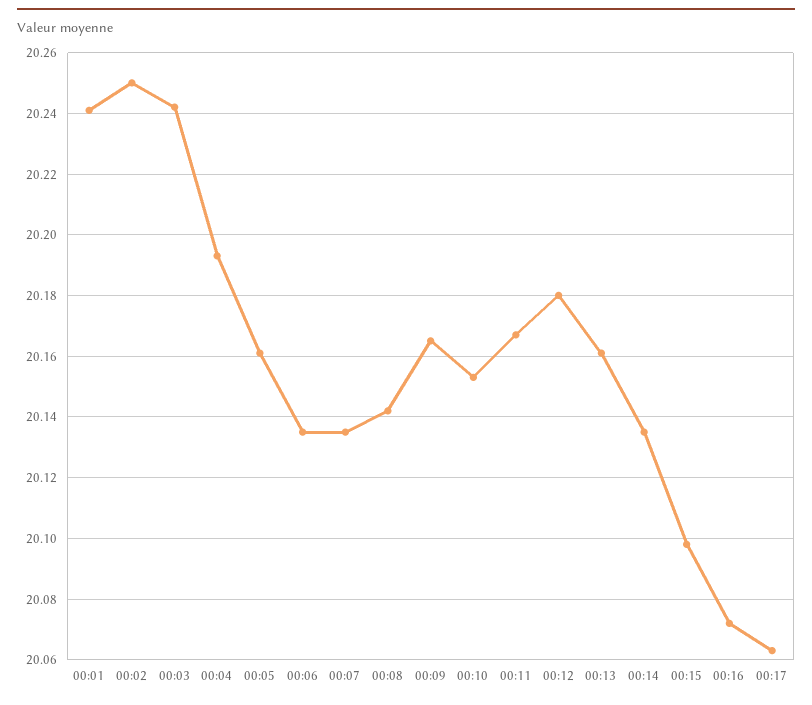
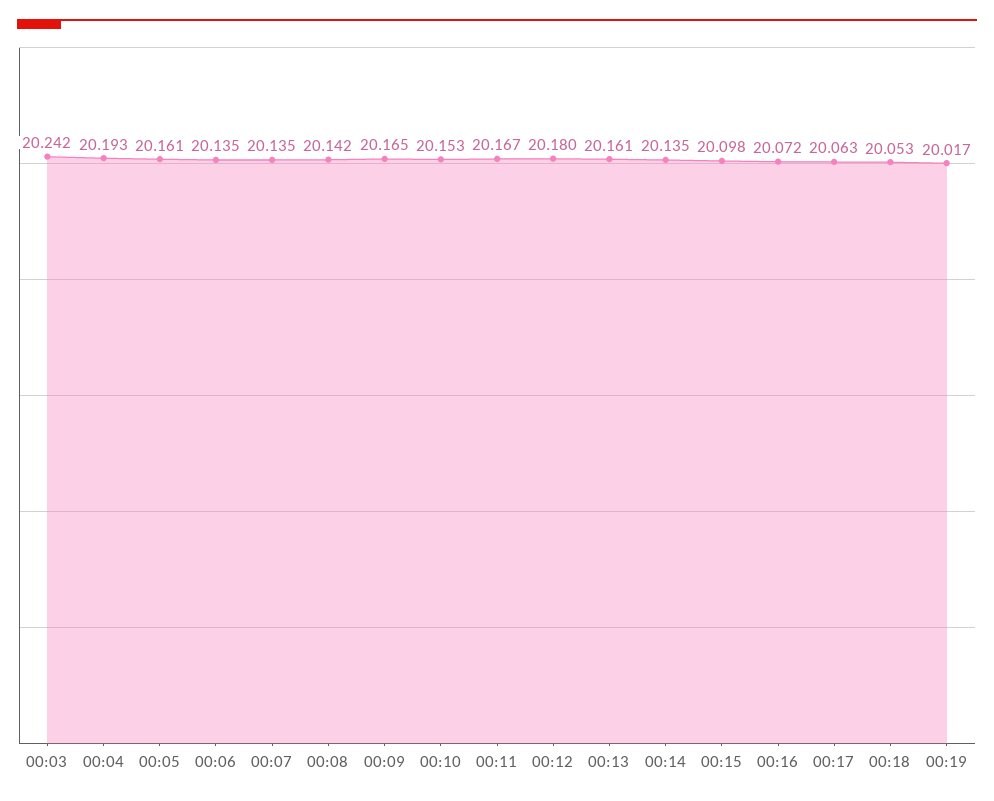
00:01: 20.24 -> none
00:02: 20.25 -> none
00:18: none -> 20.053
00:19: none -> 20.017

